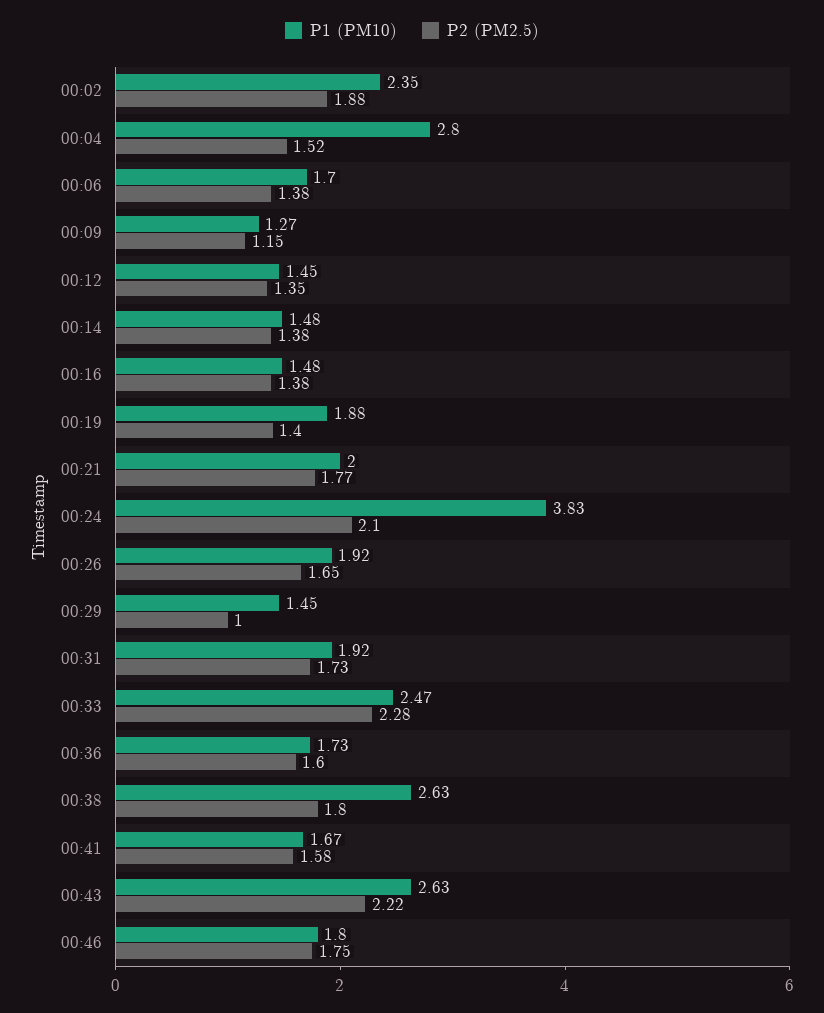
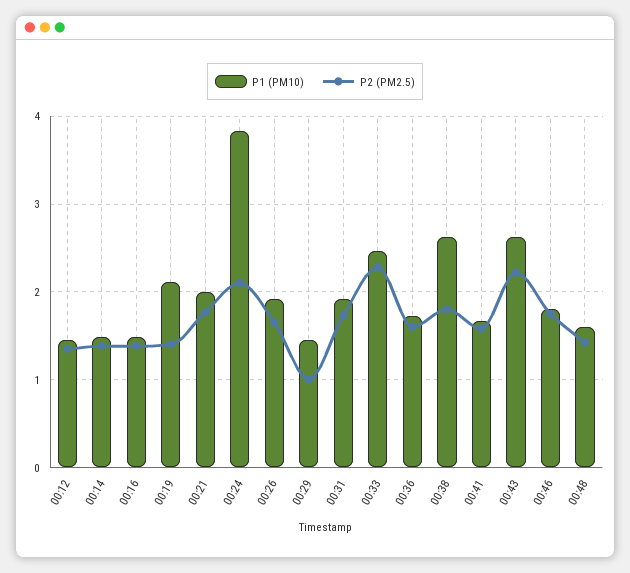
P1 (PM10), 00:02: 2.35 -> none
P2 (PM2.5), 00:02: 1.88 -> none
P1 (PM10), 00:04: 2.8 -> none
P2 (PM2.5), 00:04: 1.52 -> none
P1 (PM10), 00:06: 1.7 -> none
P2 (PM2.5), 00:06: 1.38 -> none
P1 (PM10), 00:09: 1.27 -> none
P2 (PM2.5), 00:09: 1.15 -> none
P1 (PM10), 00:19: 1.88 -> 2.1
P1 (PM10), 00:48: none -> 1.6
P2 (PM2.5), 00:48: none -> 1.4

